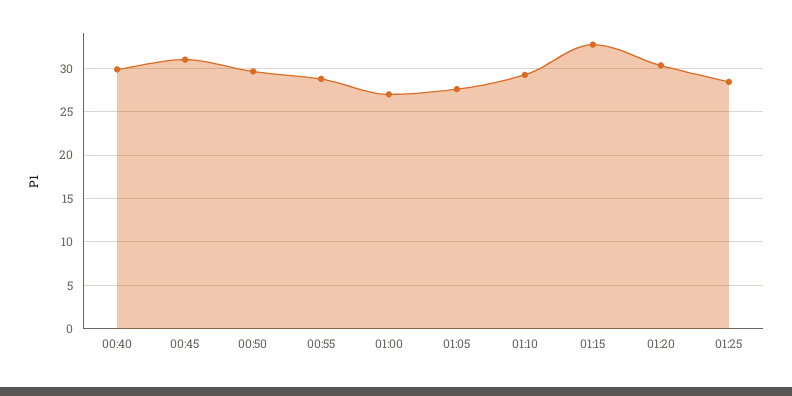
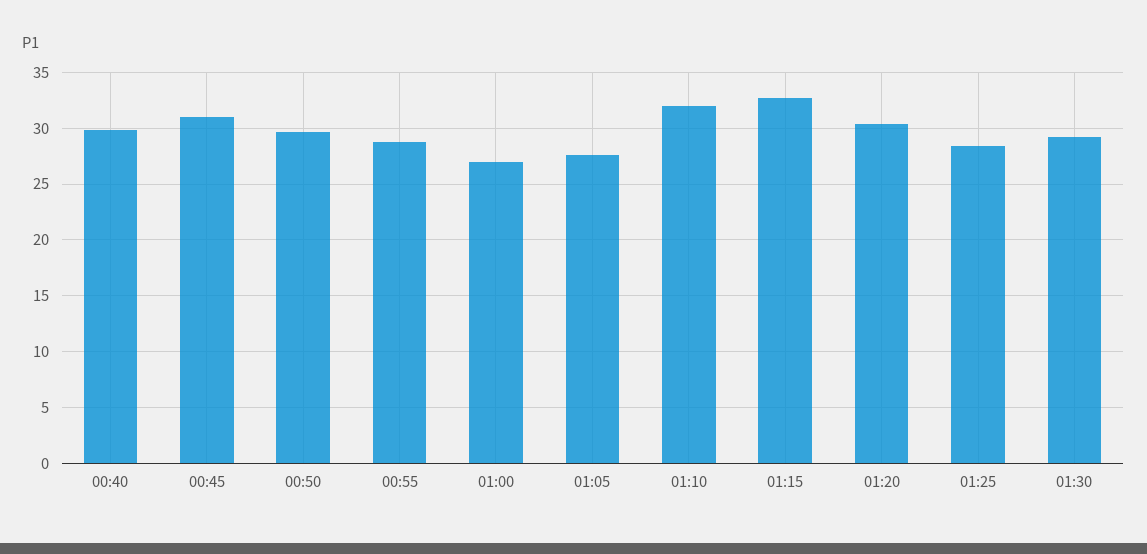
01:10: 29 -> 32
01:30: none -> 29

